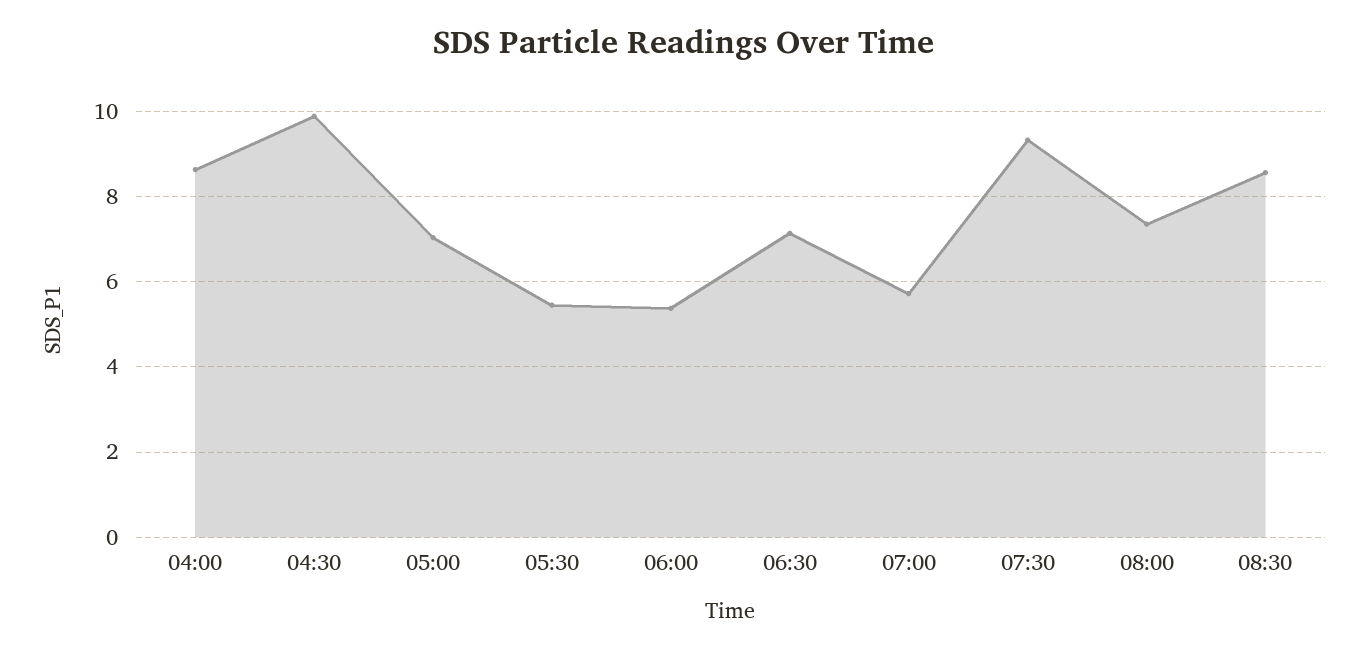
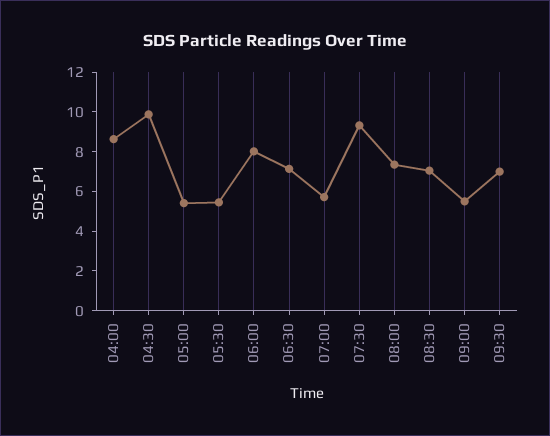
05:00: 7 -> 5.5
06:00: 5.4 -> 8
08:30: 8.6 -> 7
09:00: none -> 5.5
09:30: none -> 7

